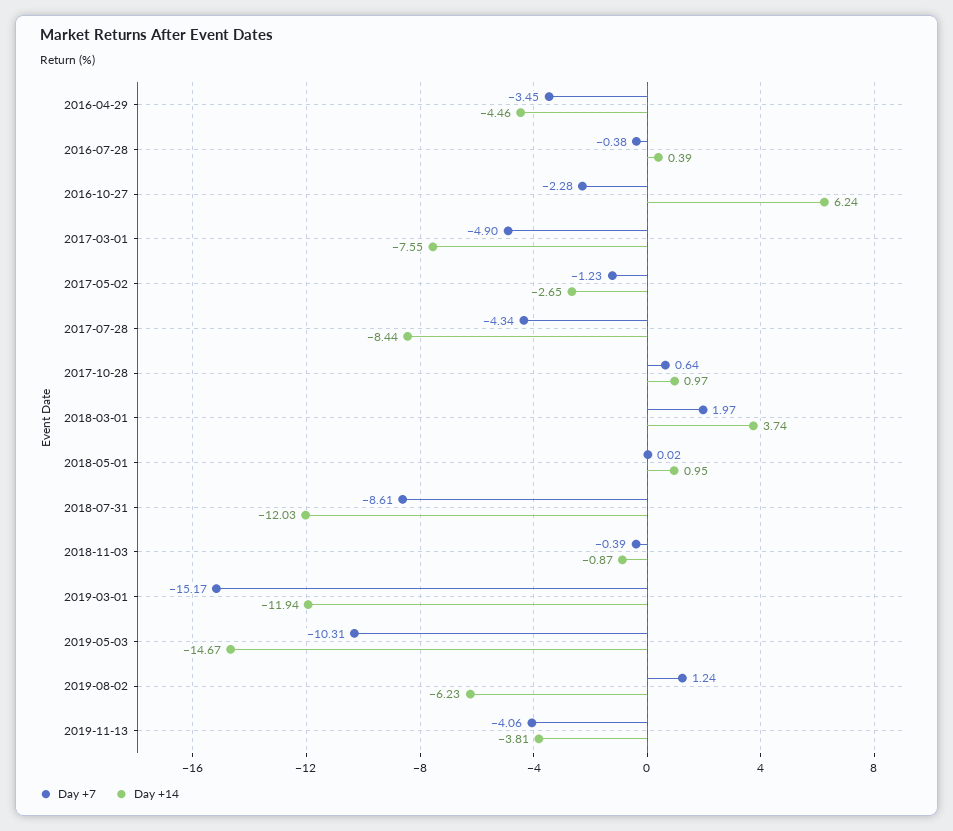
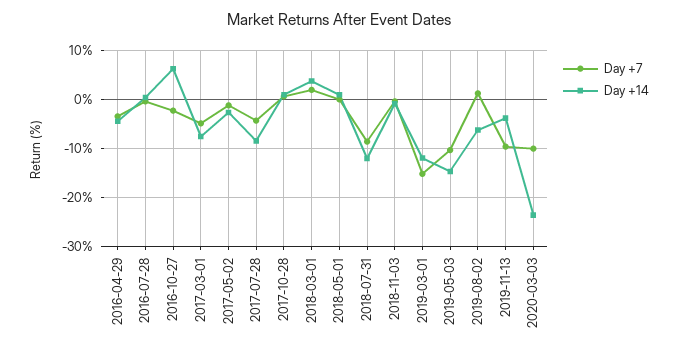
Day +7, 2019-11-13: -4.06 -> -10
Day +7, 2020-03-03: none -> -10
Day +14, 2020-03-03: none -> -24

